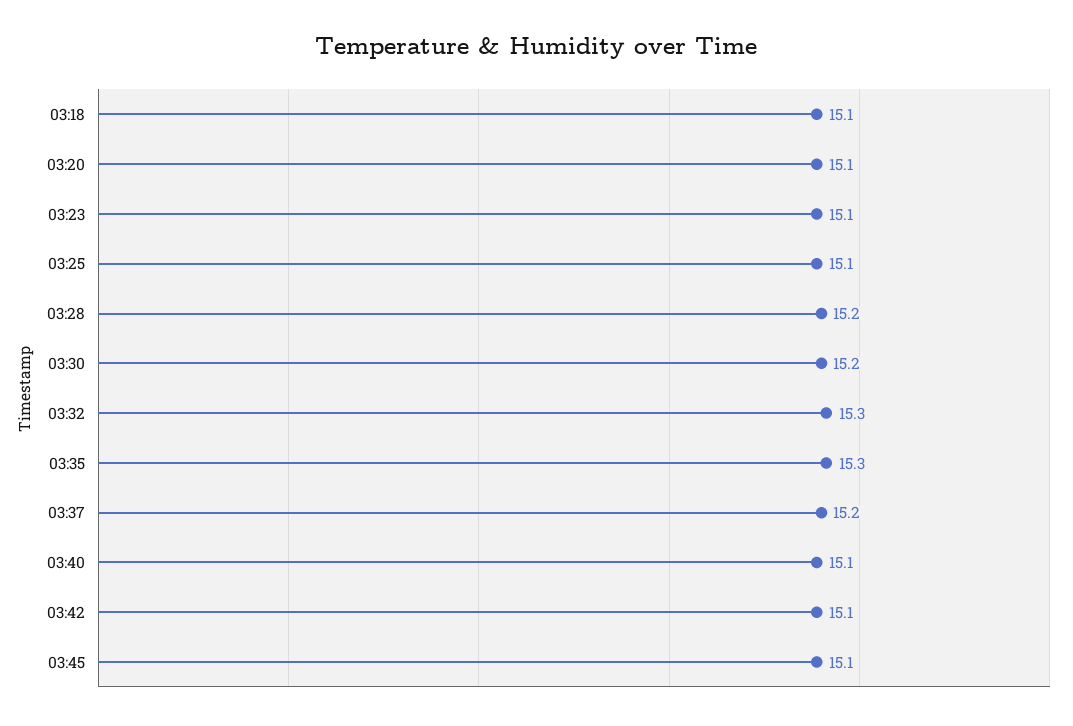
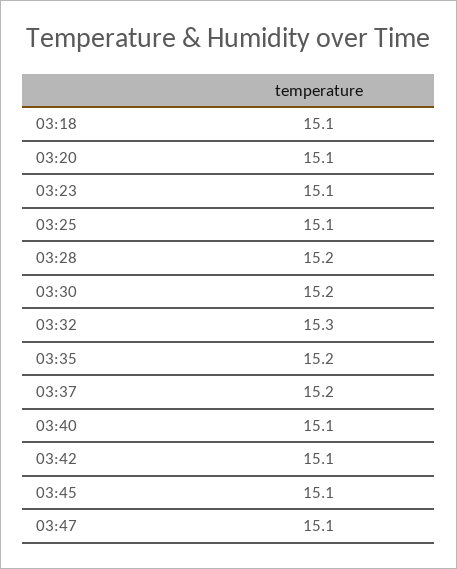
03:35: 15.3 -> 15.2
03:47: none -> 15.1

